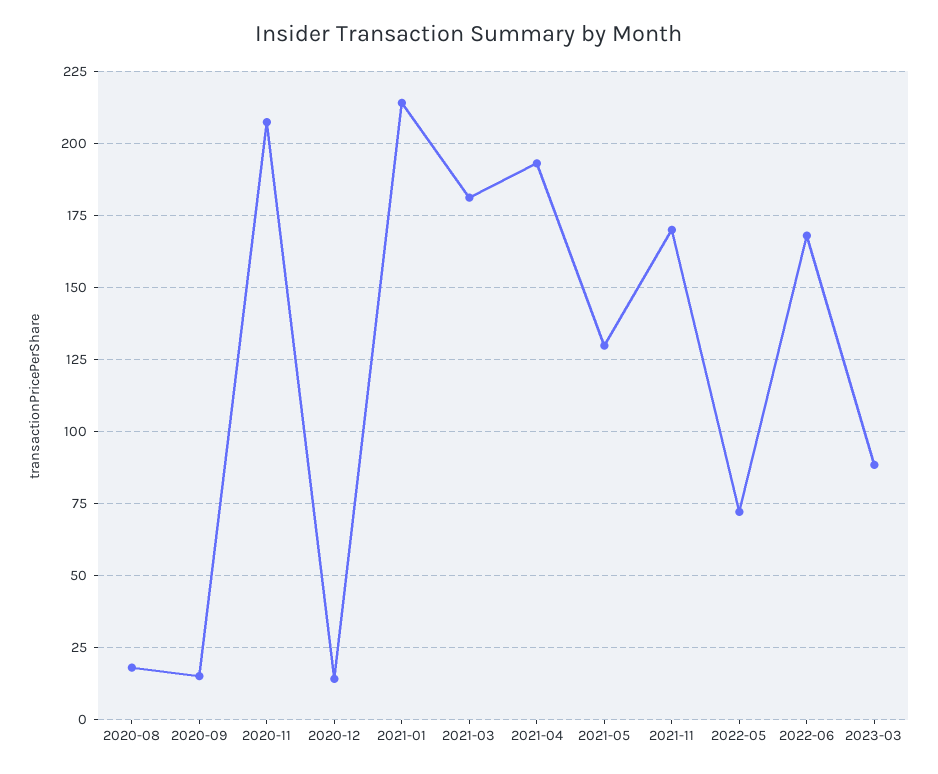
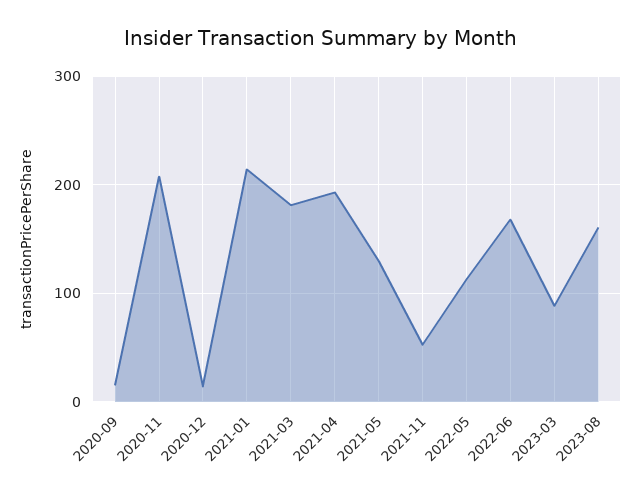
2020-08: 17.5 -> none
2021-11: 170 -> 50
2022-05: 72.5 -> 110
2023-08: none -> 160

